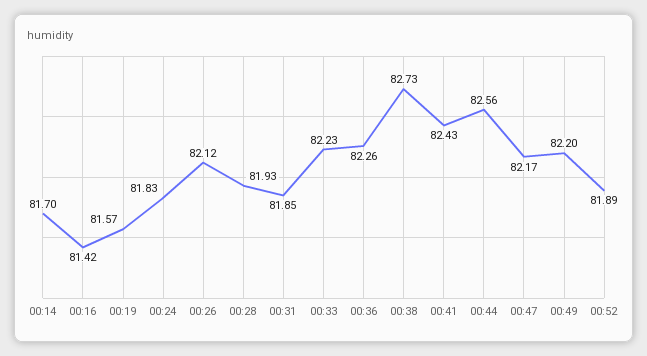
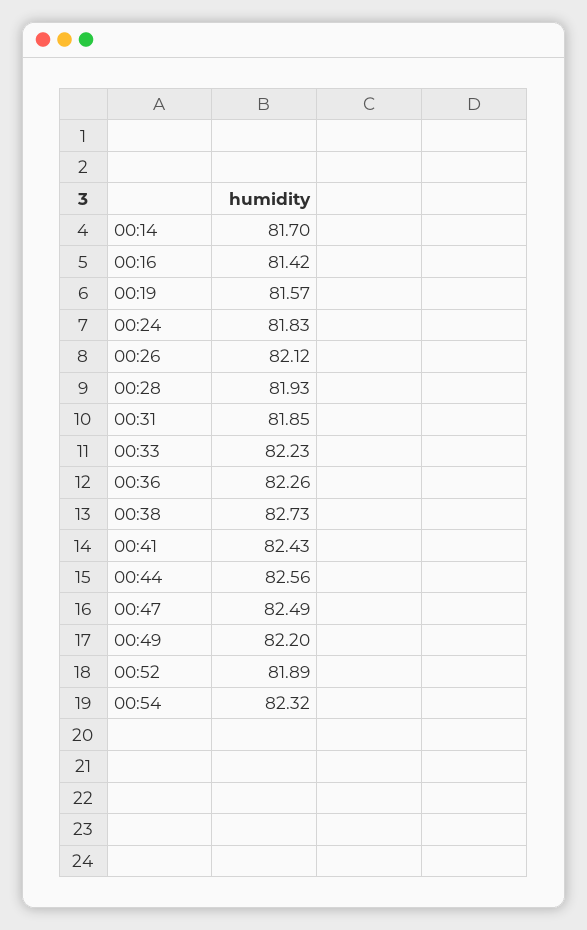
00:47: 82.17 -> 82.49
00:54: none -> 82.32

